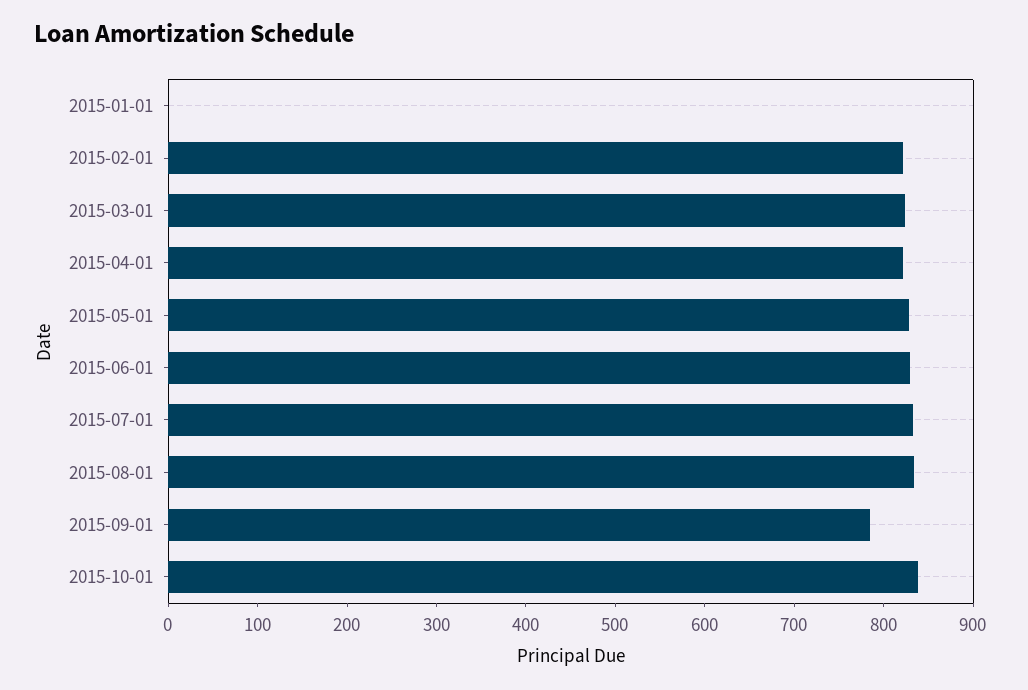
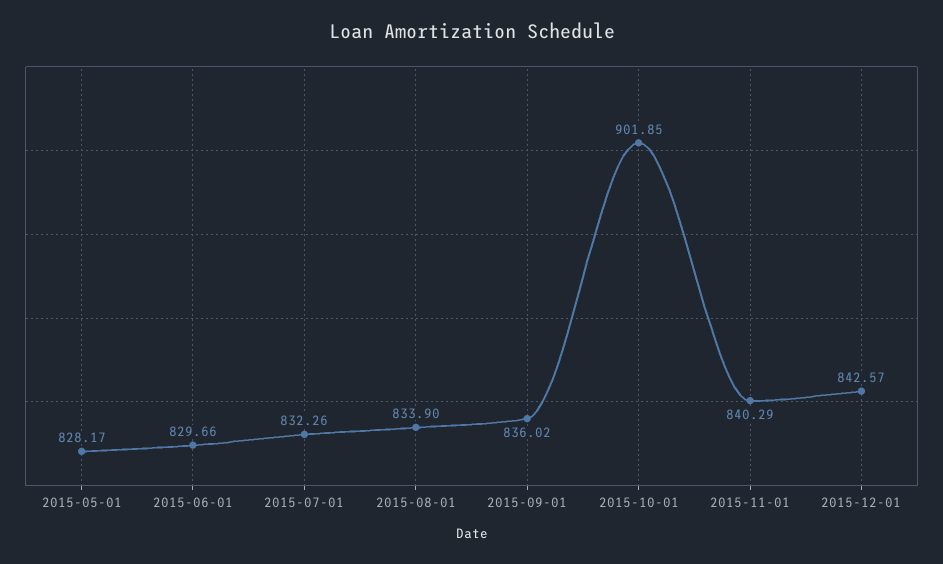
2015-01-01: 0 -> none
2015-02-01: 820 -> none
2015-03-01: 820 -> none
2015-04-01: 820 -> none
2015-09-01: 780 -> 836.02
2015-10-01: 840 -> 901.85
2015-11-01: none -> 840.29
2015-12-01: none -> 842.57

